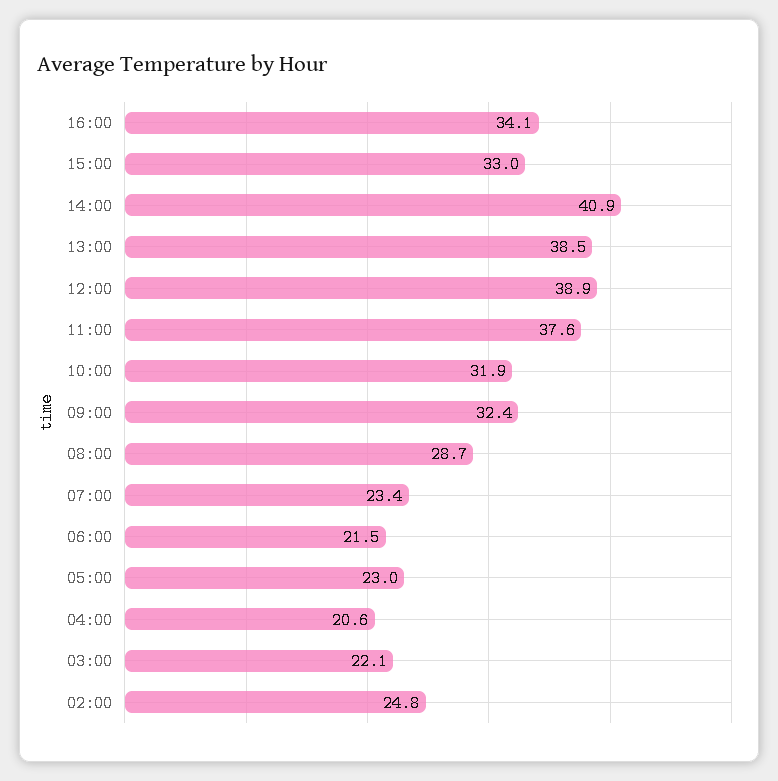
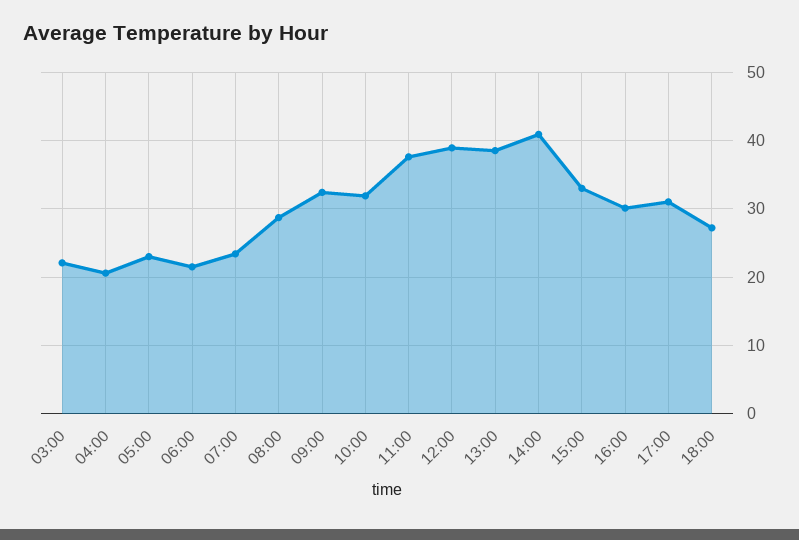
16:00: 34.1 -> 30
02:00: 24.8 -> none
17:00: none -> 31
18:00: none -> 27

